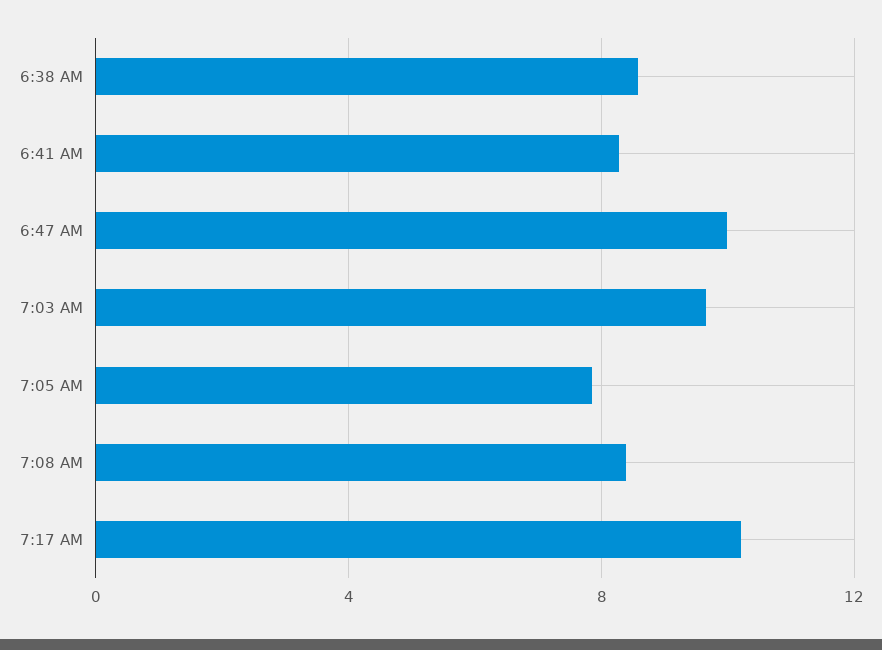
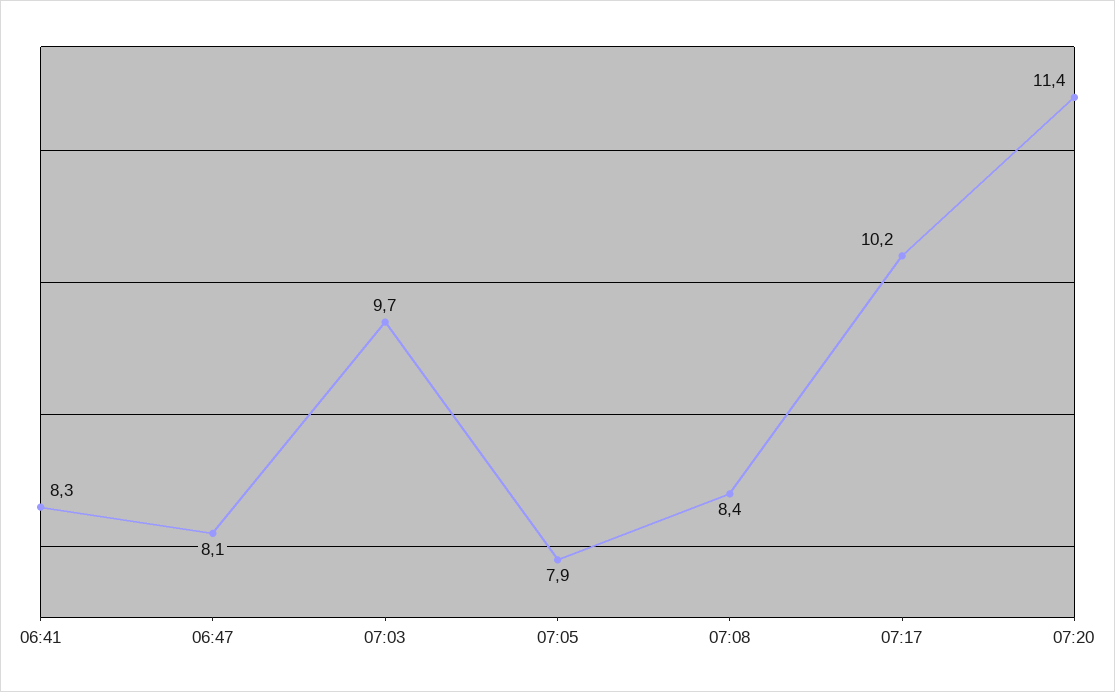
6:38 AM: 8.5 -> none
6:47 AM: 10 -> 8.1
07:20: none -> 11.4

